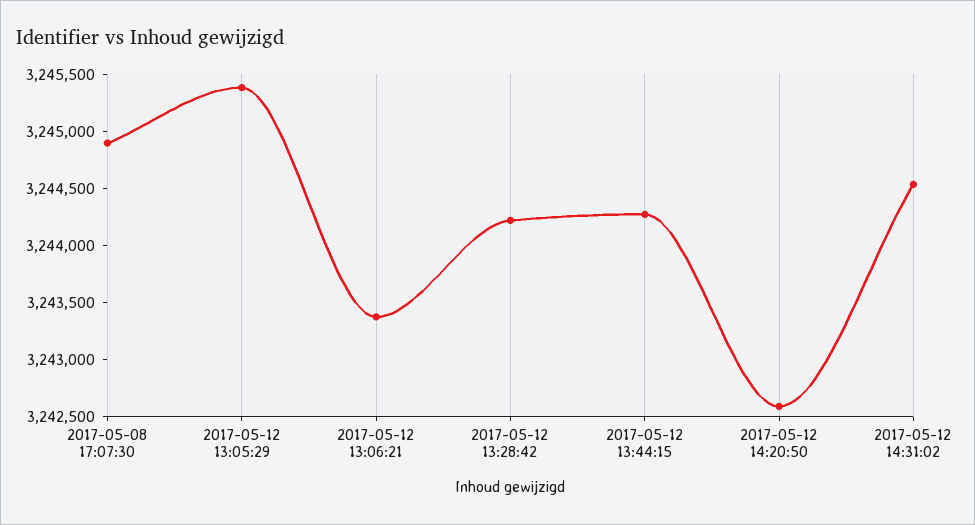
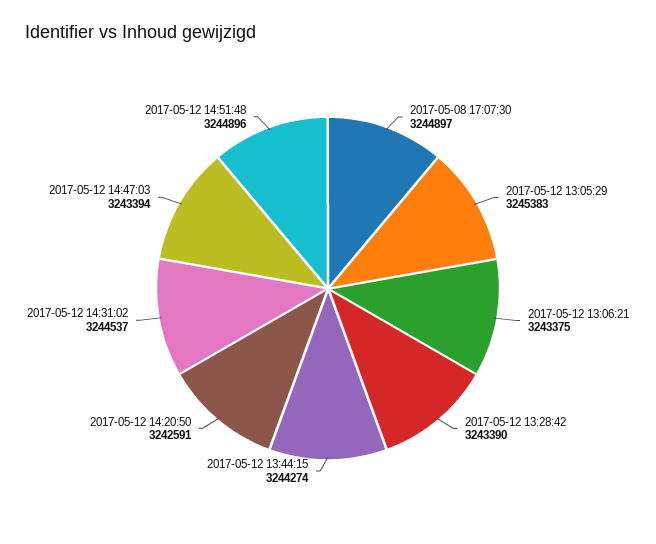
2017-05-12 13:28:42: 3244200 -> 3243390
2017-05-12 14:47:03: none -> 3243394
2017-05-12 14:51:48: none -> 3244896

